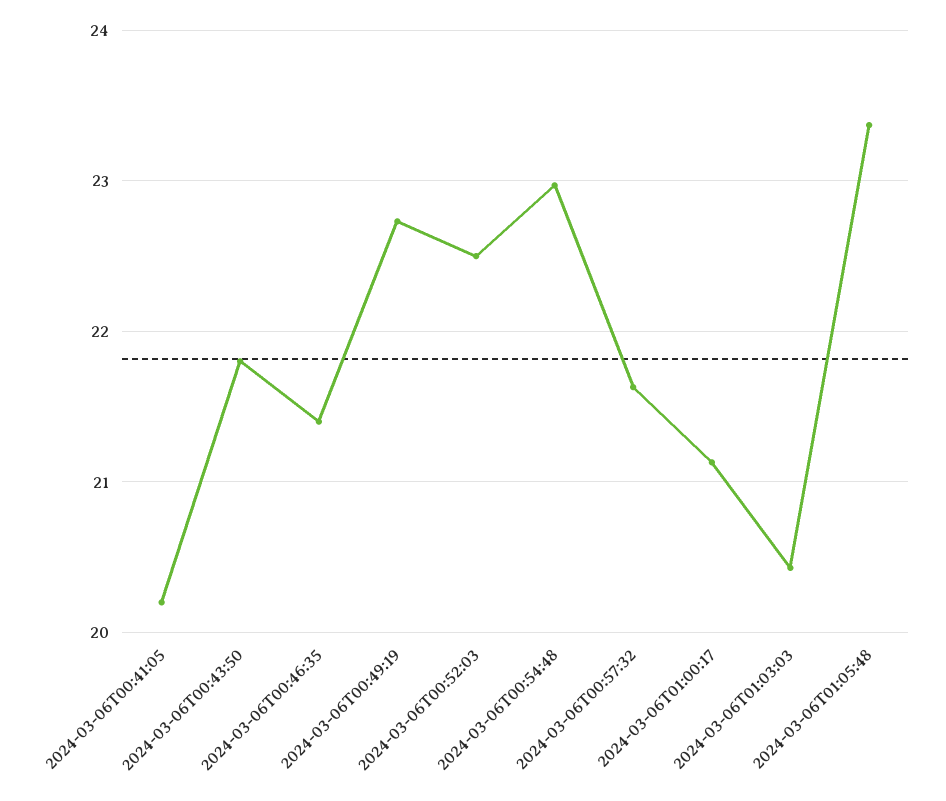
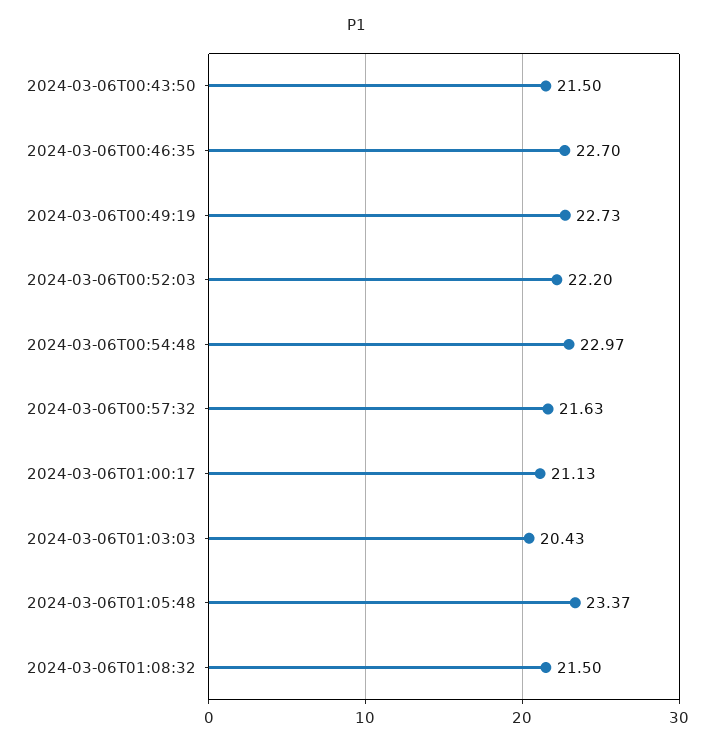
2024-03-06T00:41:05: 20.2 -> none
2024-03-06T00:43:50: 21.8 -> 21.5
2024-03-06T00:46:35: 21.4 -> 22.7
2024-03-06T00:52:03: 22.5 -> 22.2
2024-03-06T01:08:32: none -> 21.5

